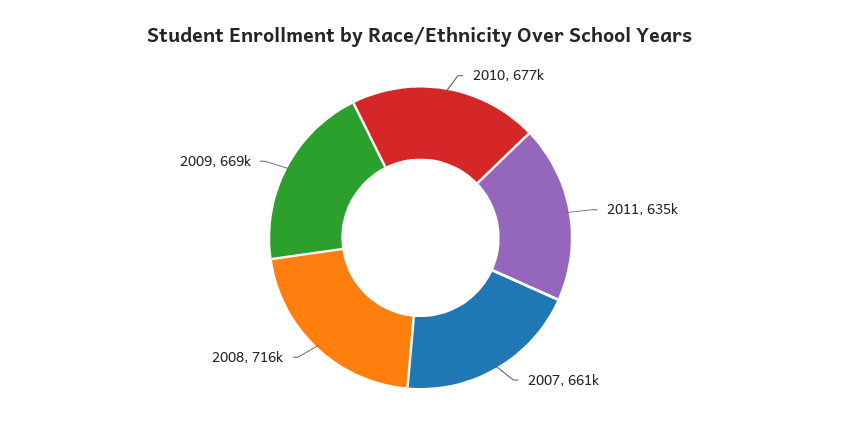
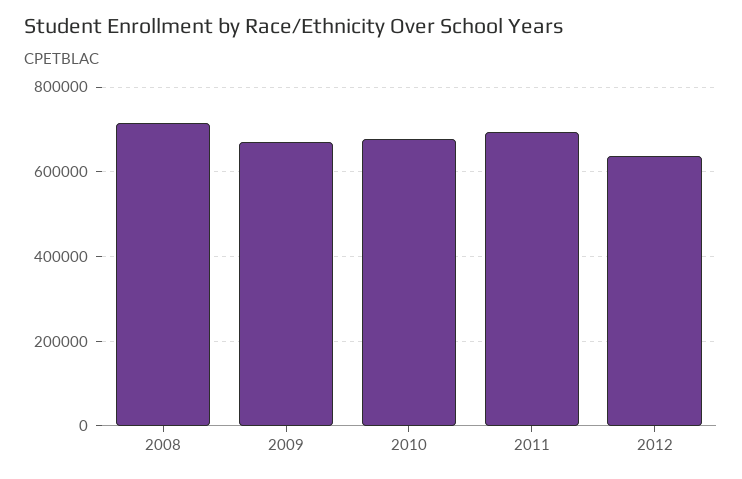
2011: 635000 -> 700000
2007: 661000 -> none
2012: none -> 640000

